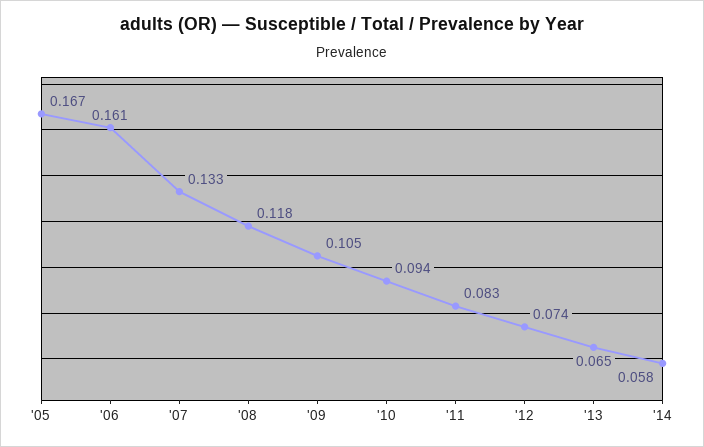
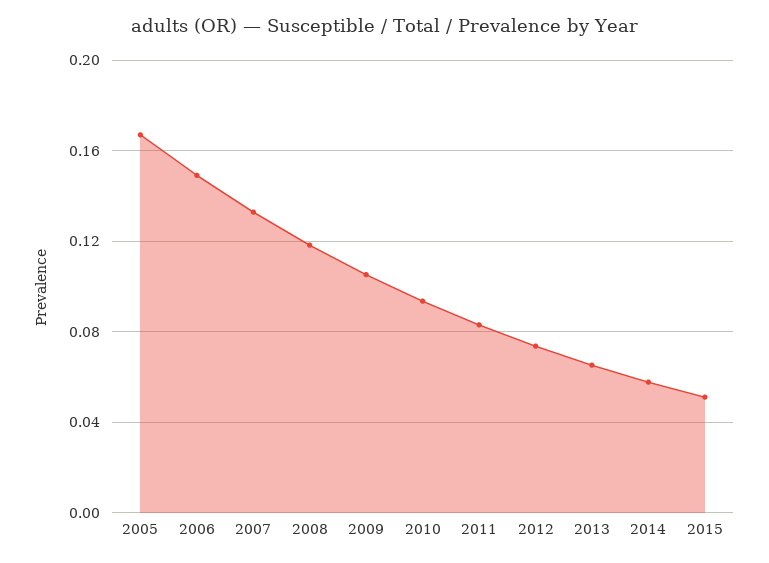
'06: 0.161 -> 0.15
2015: none -> 0.05

